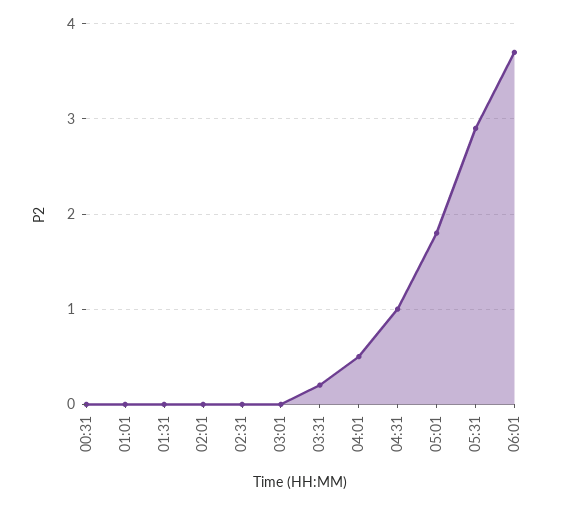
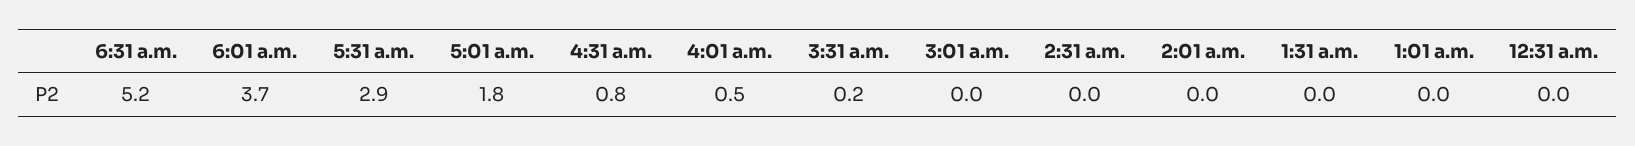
04:31: 1 -> 0.8
6:31 a.m.: none -> 5.2

